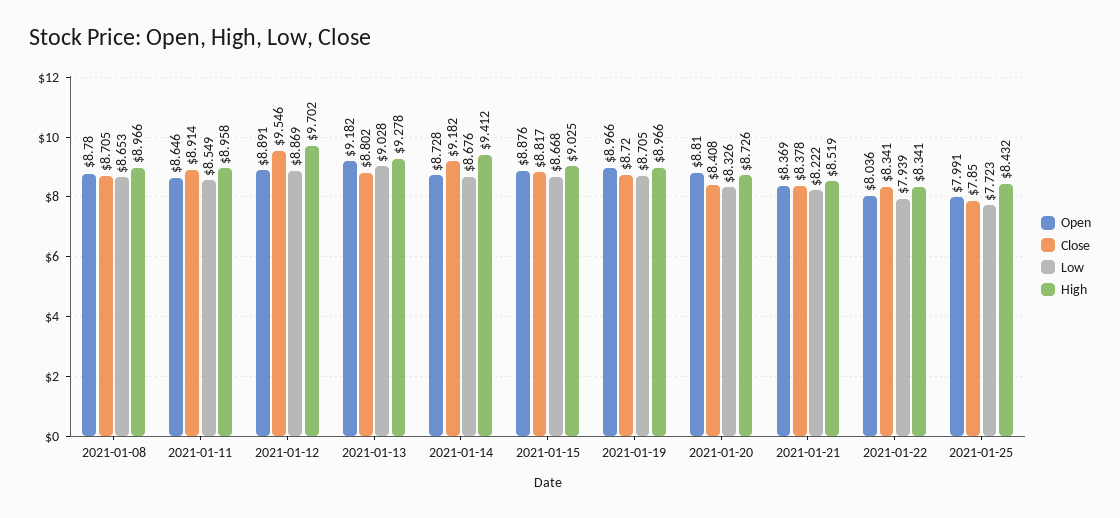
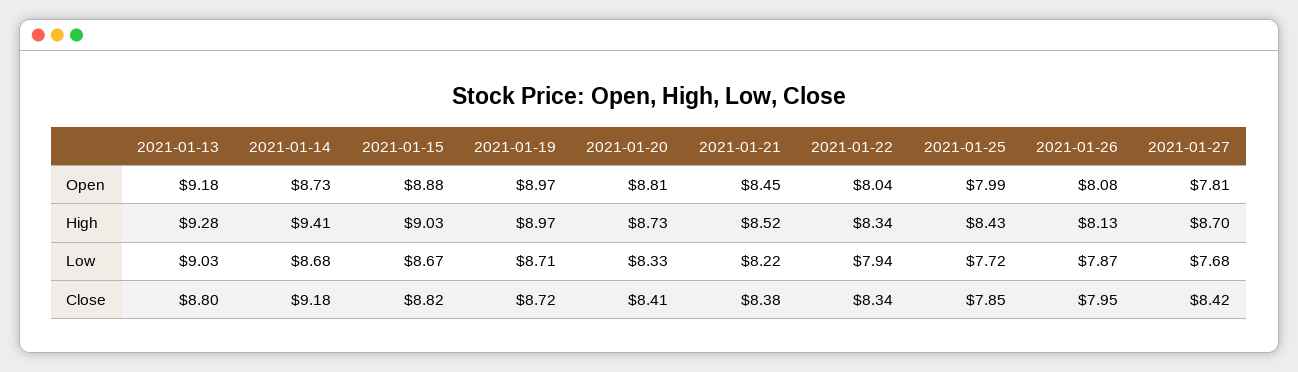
Open, 2021-01-08: 8.78 -> none
Close, 2021-01-08: 8.705 -> none
Low, 2021-01-08: 8.653 -> none
High, 2021-01-08: 8.966 -> none
Open, 2021-01-11: 8.646 -> none
Close, 2021-01-11: 8.914 -> none
Low, 2021-01-11: 8.549 -> none
High, 2021-01-11: 8.958 -> none
Open, 2021-01-12: 8.891 -> none
Close, 2021-01-12: 9.546 -> none
Low, 2021-01-12: 8.869 -> none
High, 2021-01-12: 9.702 -> none
Open, 2021-01-21: 8.369 -> 8.45
Open, 2021-01-26: none -> 8.08
Open, 2021-01-27: none -> 7.81
High, 2021-01-26: none -> 8.13
High, 2021-01-27: none -> 8.7
Low, 2021-01-26: none -> 7.87
Low, 2021-01-27: none -> 7.68
Close, 2021-01-26: none -> 7.95
Close, 2021-01-27: none -> 8.42

